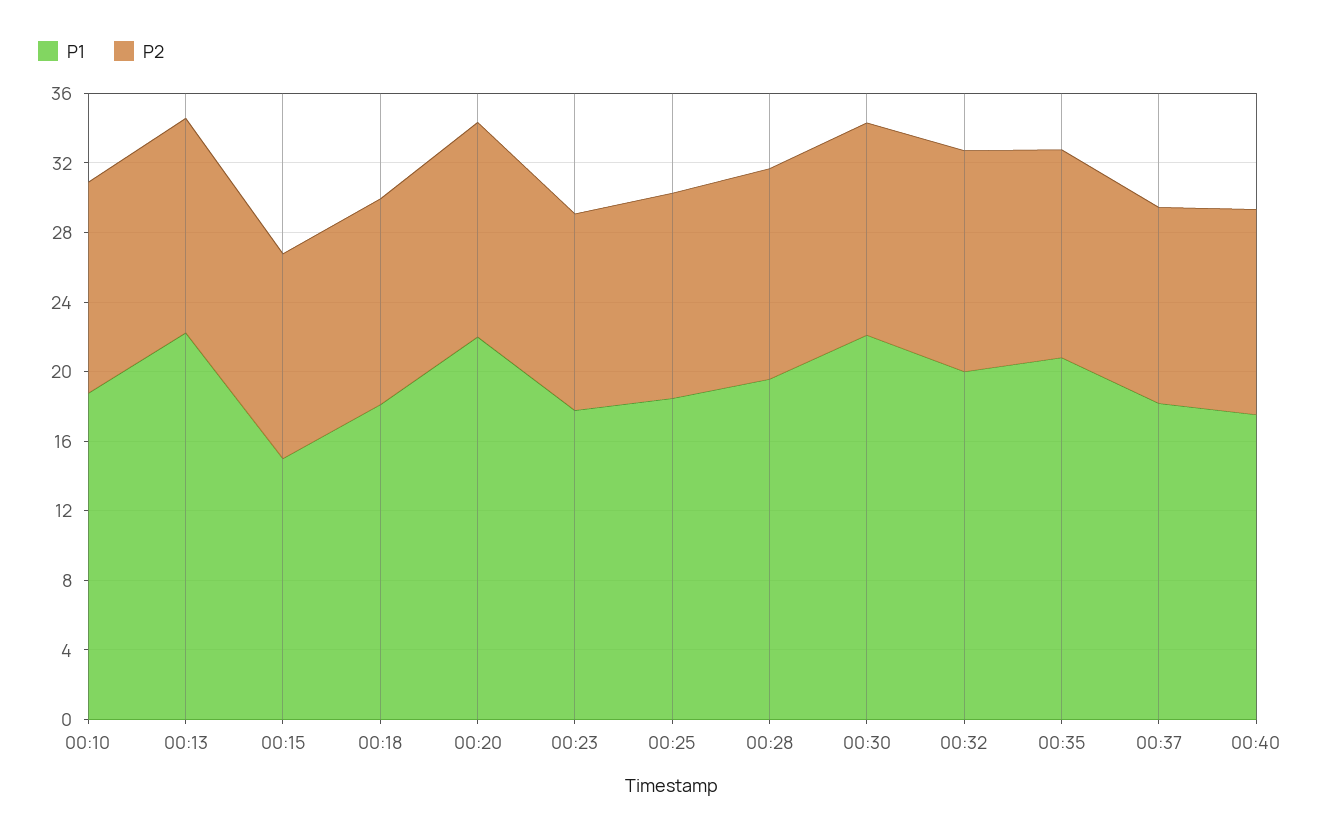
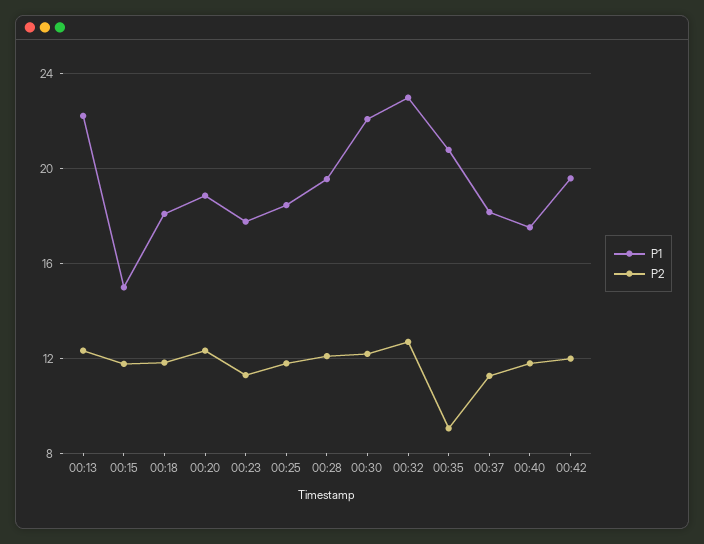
P1, 00:10: 19 -> none
P2, 00:10: 12 -> none
P1, 00:20: 22 -> 19
P1, 00:32: 20 -> 23
P2, 00:35: 12 -> 9
P1, 00:42: none -> 19.5
P2, 00:42: none -> 12

